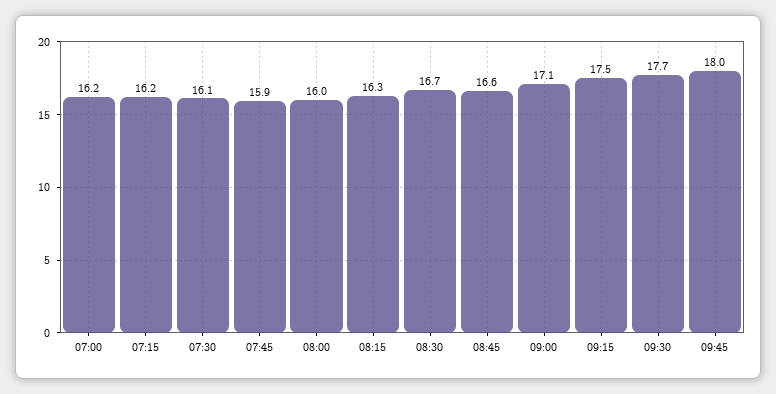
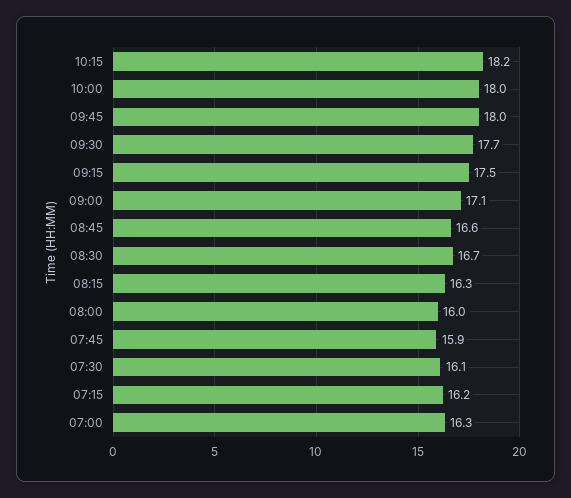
07:00: 16.2 -> 16.3
10:15: none -> 18.2
10:00: none -> 18

